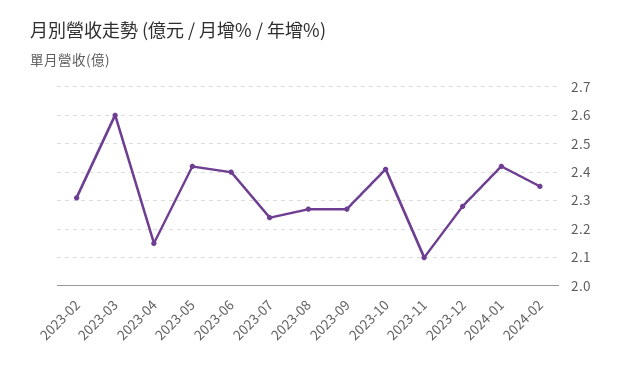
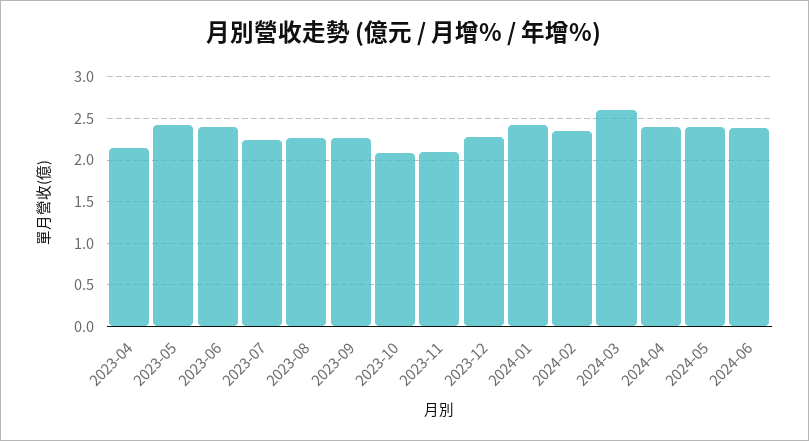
2023-02: 2.3 -> none
2023-03: 2.6 -> none
2023-10: 2.4 -> 2.1
2024-03: none -> 2.6
2024-04: none -> 2.4
2024-05: none -> 2.4
2024-06: none -> 2.4

